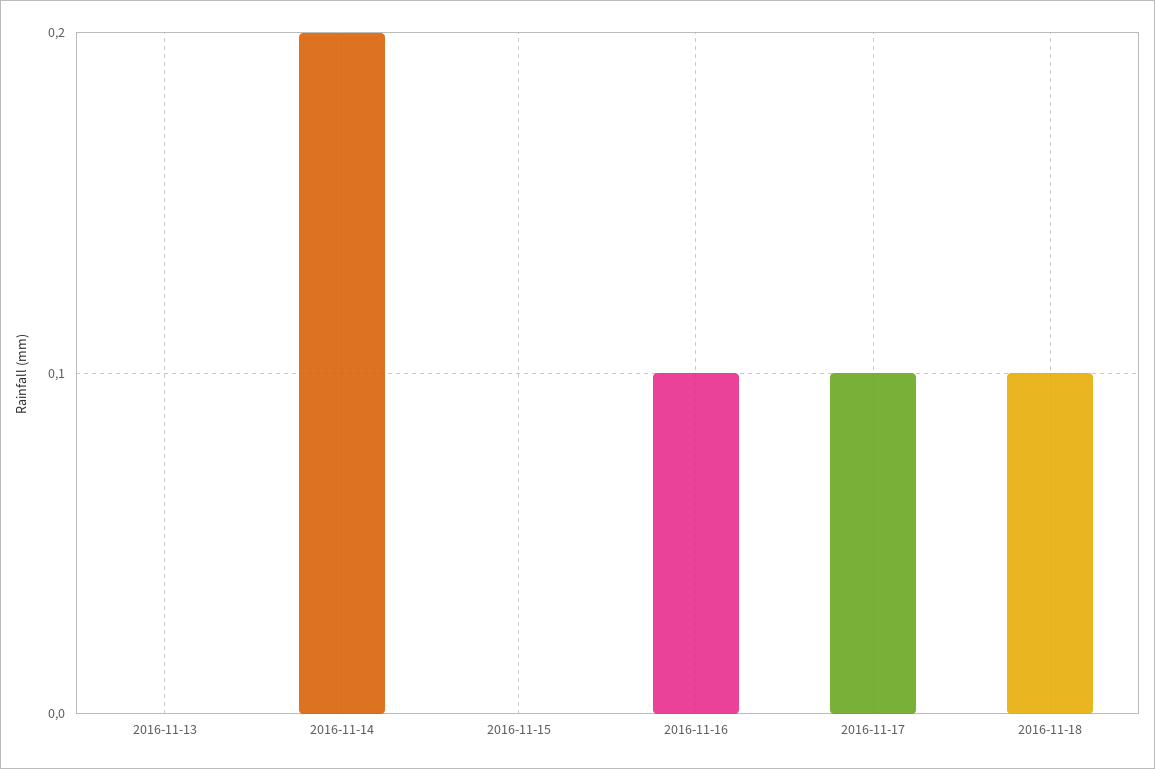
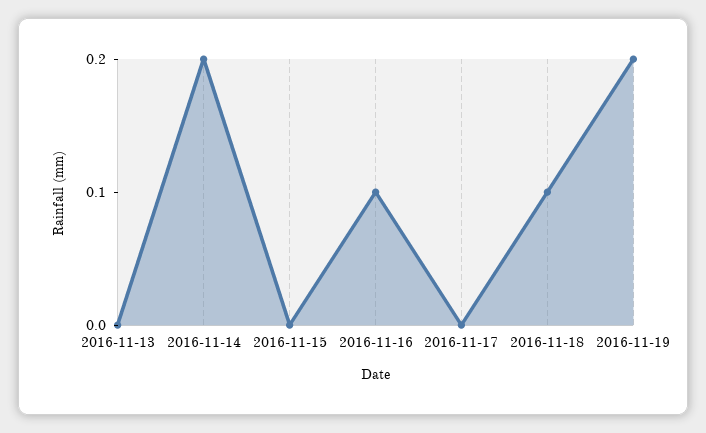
2016-11-17: 0.1 -> 0
2016-11-19: none -> 0.2

